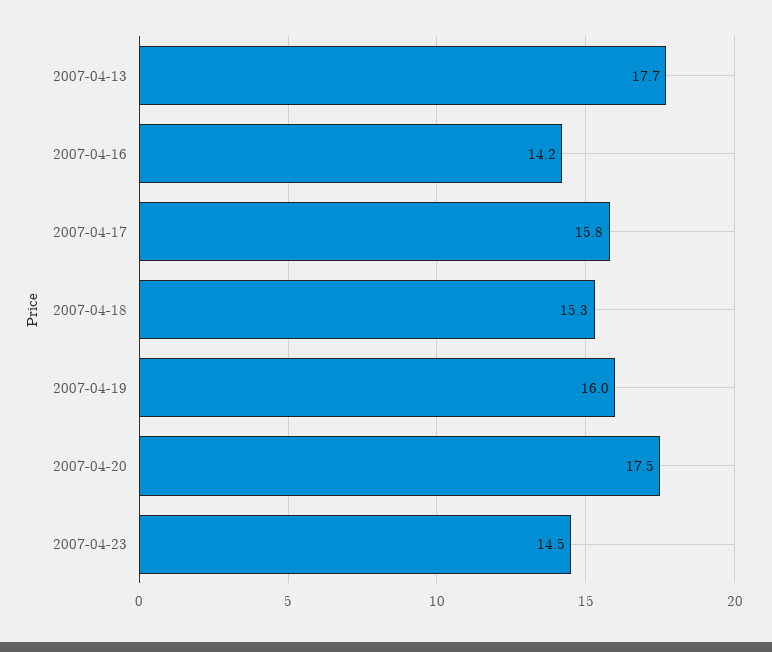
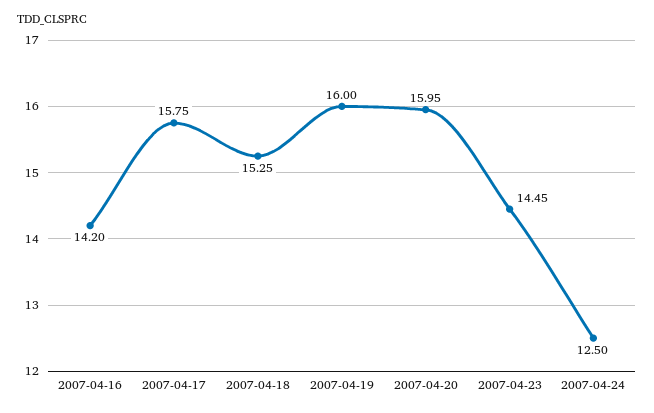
2007-04-13: 17.7 -> none
2007-04-20: 17.5 -> 15.95
2007-04-24: none -> 12.5

